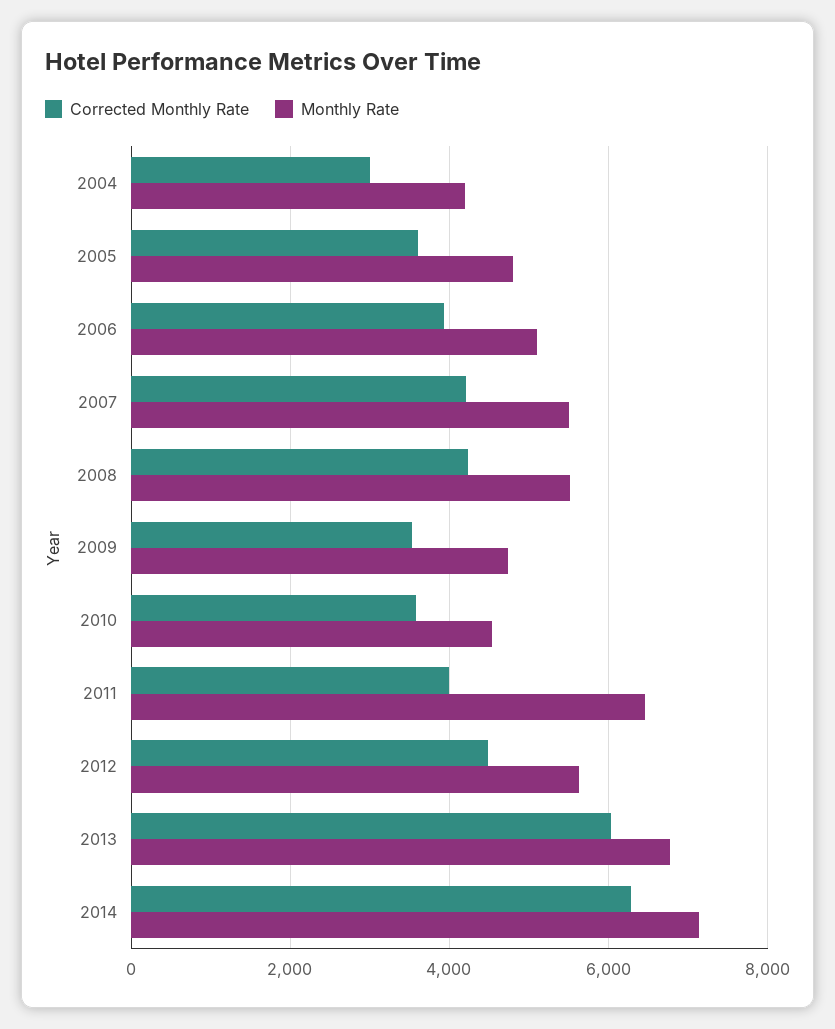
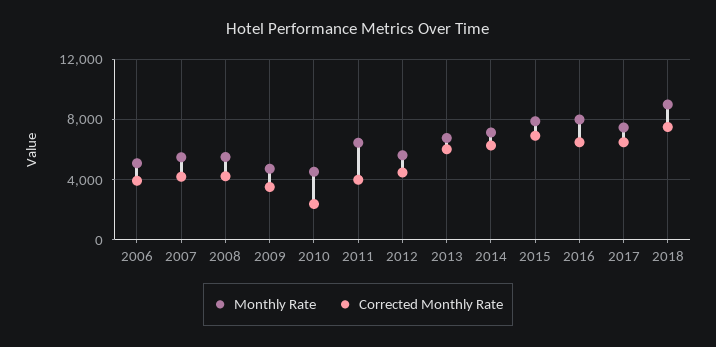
Corrected Monthly Rate, 2004: 3000 -> none
Monthly Rate, 2004: 4200 -> none
Corrected Monthly Rate, 2005: 3600 -> none
Monthly Rate, 2005: 4800 -> none
Corrected Monthly Rate, 2010: 3600 -> 2500
Monthly Rate, 2015: none -> 8000
Corrected Monthly Rate, 2015: none -> 7000
Monthly Rate, 2016: none -> 8000
Corrected Monthly Rate, 2016: none -> 6500
Monthly Rate, 2017: none -> 7500
Corrected Monthly Rate, 2017: none -> 6500
Monthly Rate, 2018: none -> 9000
Corrected Monthly Rate, 2018: none -> 7500

